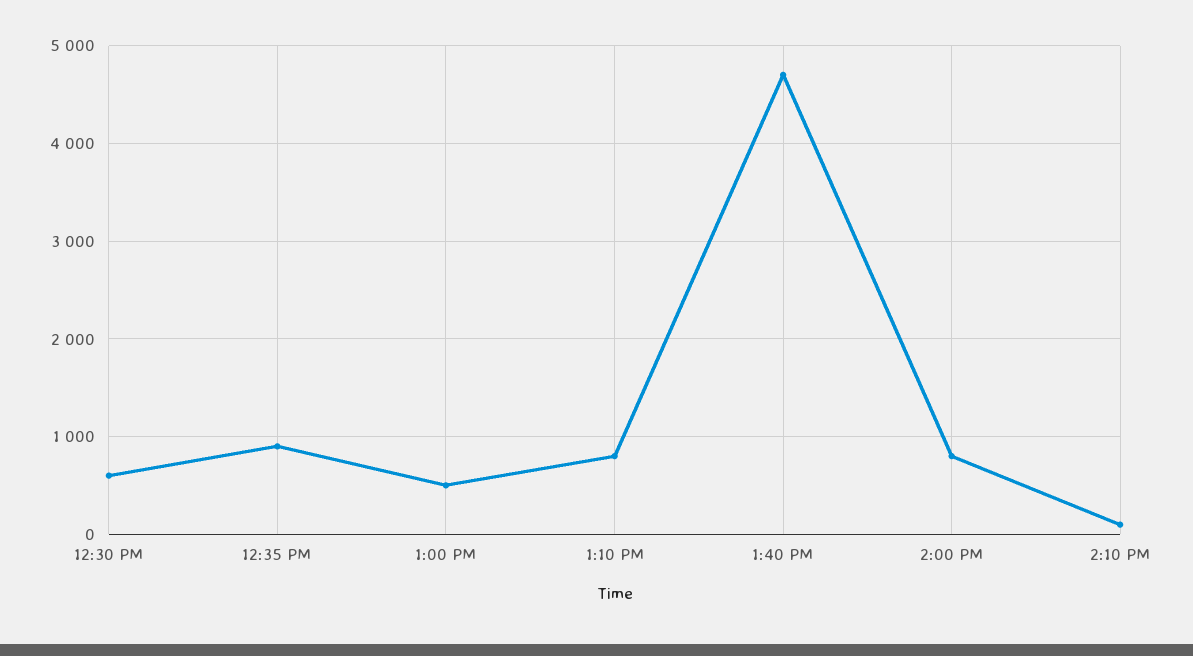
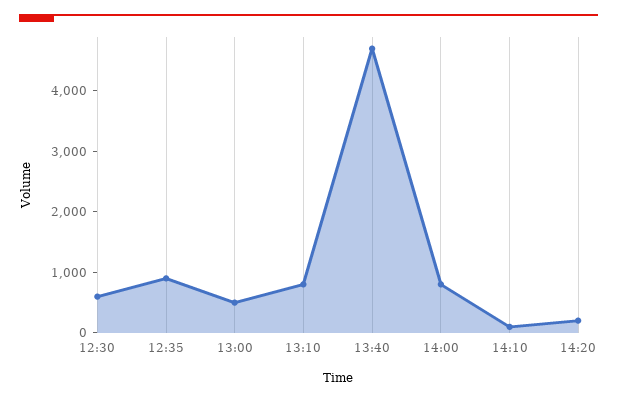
14:20: none -> 200

